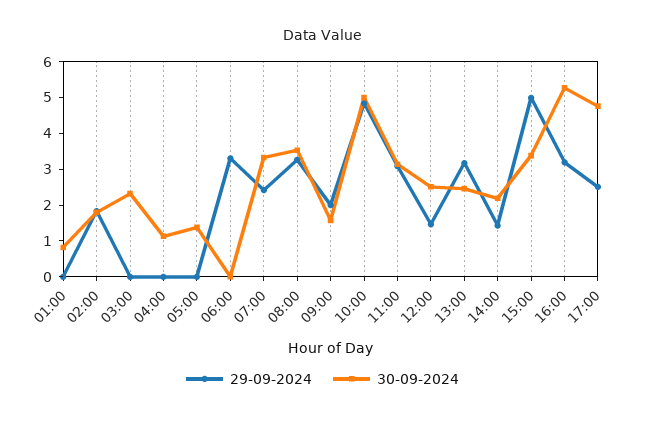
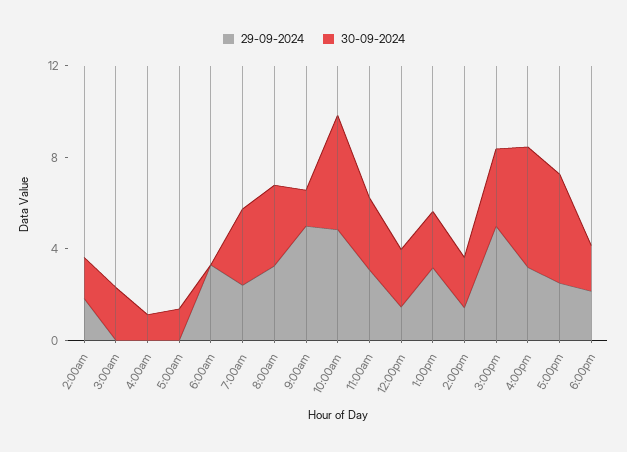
29-09-2024, 01:00: 0 -> none
30-09-2024, 01:00: 0.75 -> none
29-09-2024, 09:00: 2 -> 5
29-09-2024, 6:00pm: none -> 2
30-09-2024, 6:00pm: none -> 2

